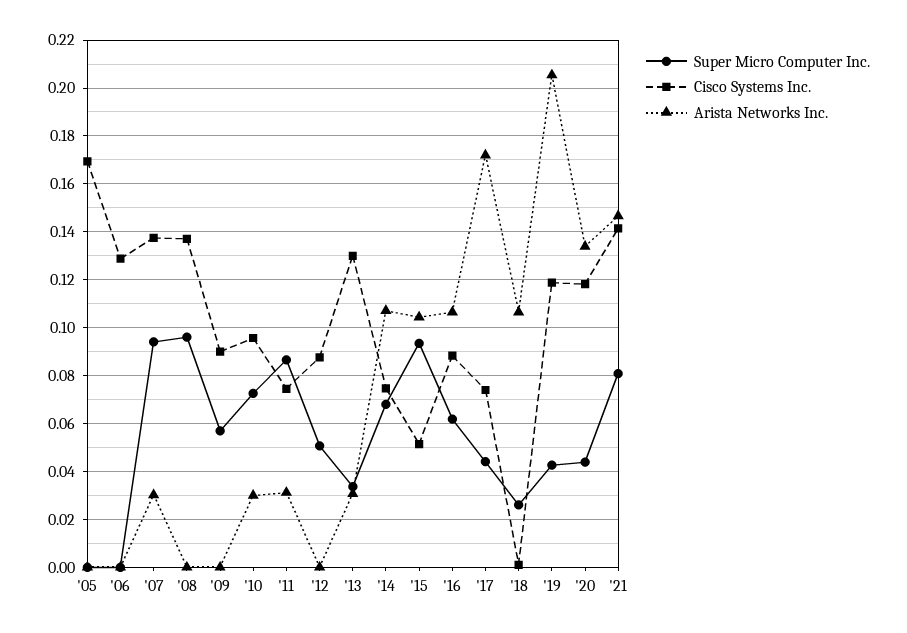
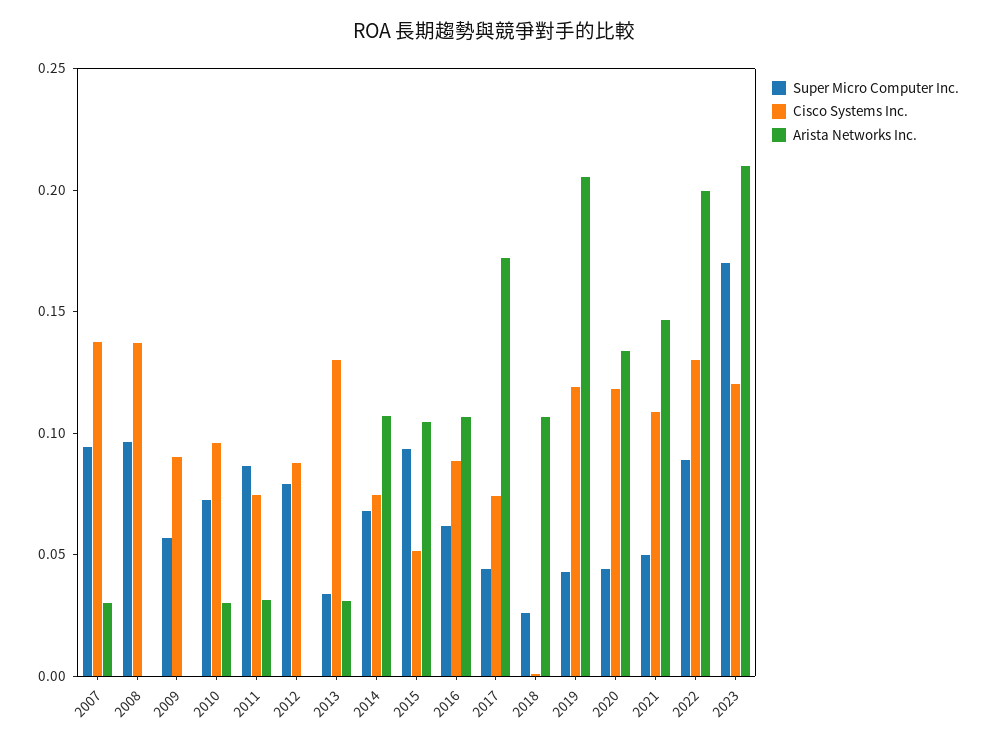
Super Micro Computer Inc., '05: 0 -> none
Cisco Systems Inc., '05: 0.17 -> none
Arista Networks Inc., '05: 0 -> none
Super Micro Computer Inc., '06: 0 -> none
Cisco Systems Inc., '06: 0.13 -> none
Arista Networks Inc., '06: 0 -> none
Super Micro Computer Inc., '12: 0.05 -> 0.08
Super Micro Computer Inc., '21: 0.08 -> 0.05
Cisco Systems Inc., '21: 0.14 -> 0.11
Super Micro Computer Inc., 2022: none -> 0.09
Cisco Systems Inc., 2022: none -> 0.13
Arista Networks Inc., 2022: none -> 0.2
Super Micro Computer Inc., 2023: none -> 0.17
Cisco Systems Inc., 2023: none -> 0.12
Arista Networks Inc., 2023: none -> 0.21

